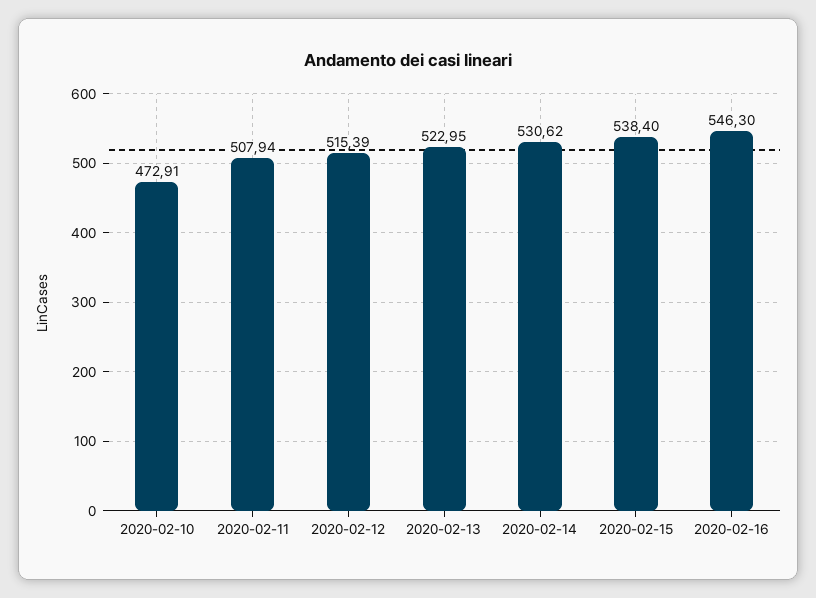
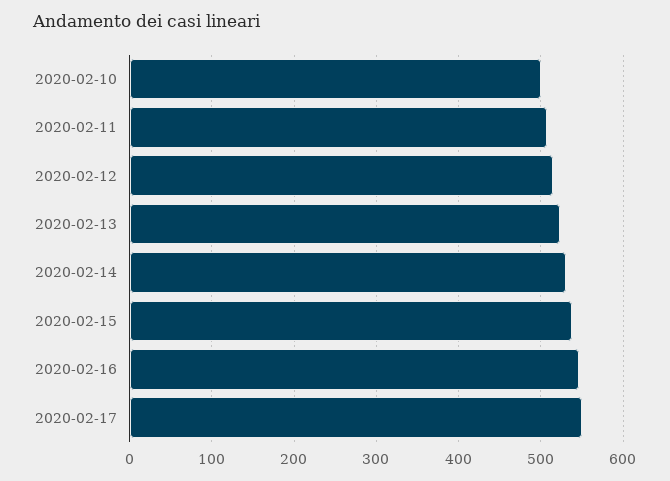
2020-02-10: 472.91 -> 500
2020-02-17: none -> 550

